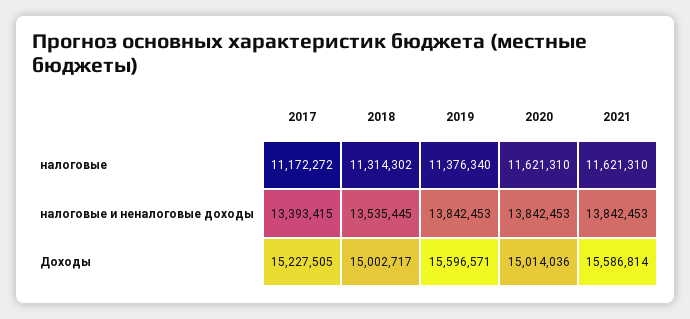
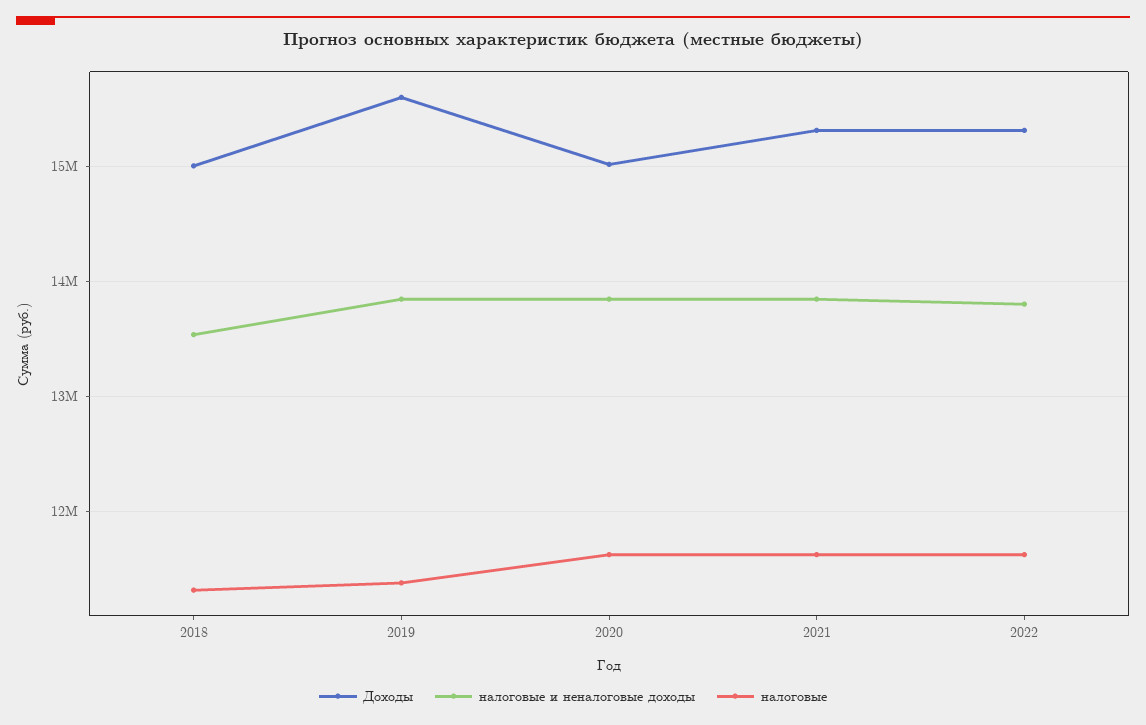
налоговые, 2017: 11172272 -> none
налоговые и неналоговые доходы, 2017: 13393415 -> none
Доходы, 2017: 15227505 -> none
Доходы, 2021: 15586814 -> 15300000
Доходы, 2022: none -> 15300000
налоговые и неналоговые доходы, 2022: none -> 13800000
налоговые, 2022: none -> 11600000

